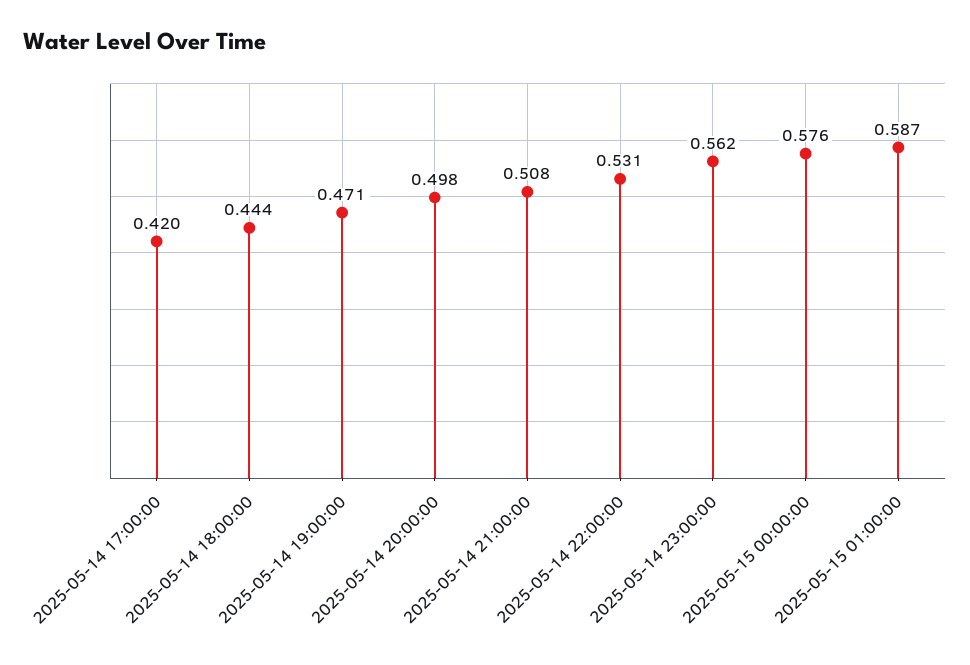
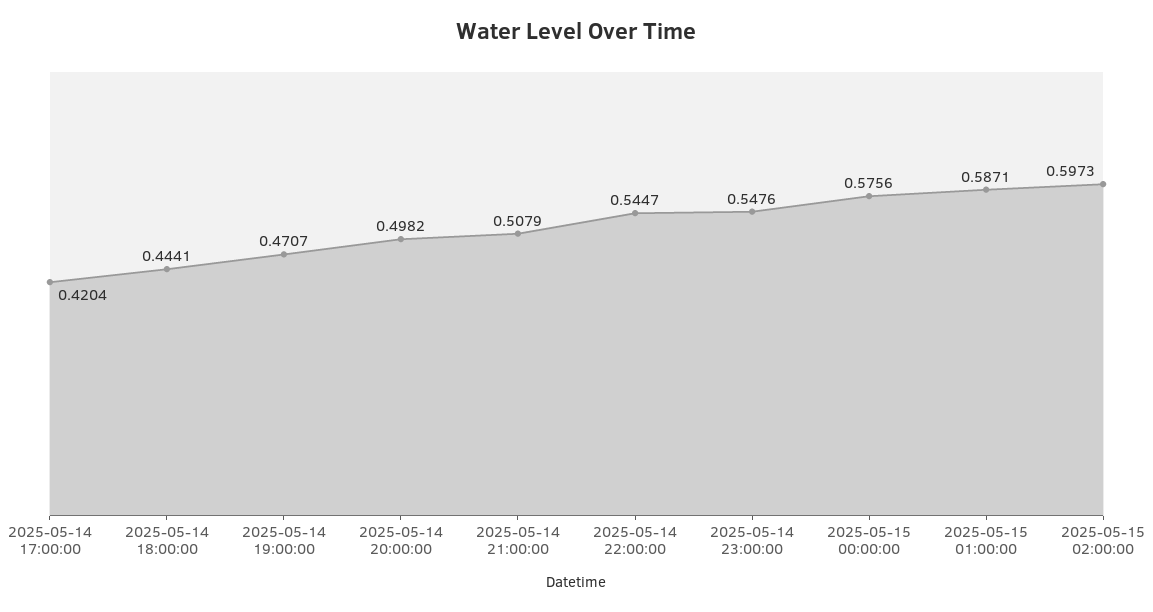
2025-05-14 22:00:00: 0.531 -> 0.5447
2025-05-14 23:00:00: 0.562 -> 0.5476
2025-05-15 02:00:00: none -> 0.5973

